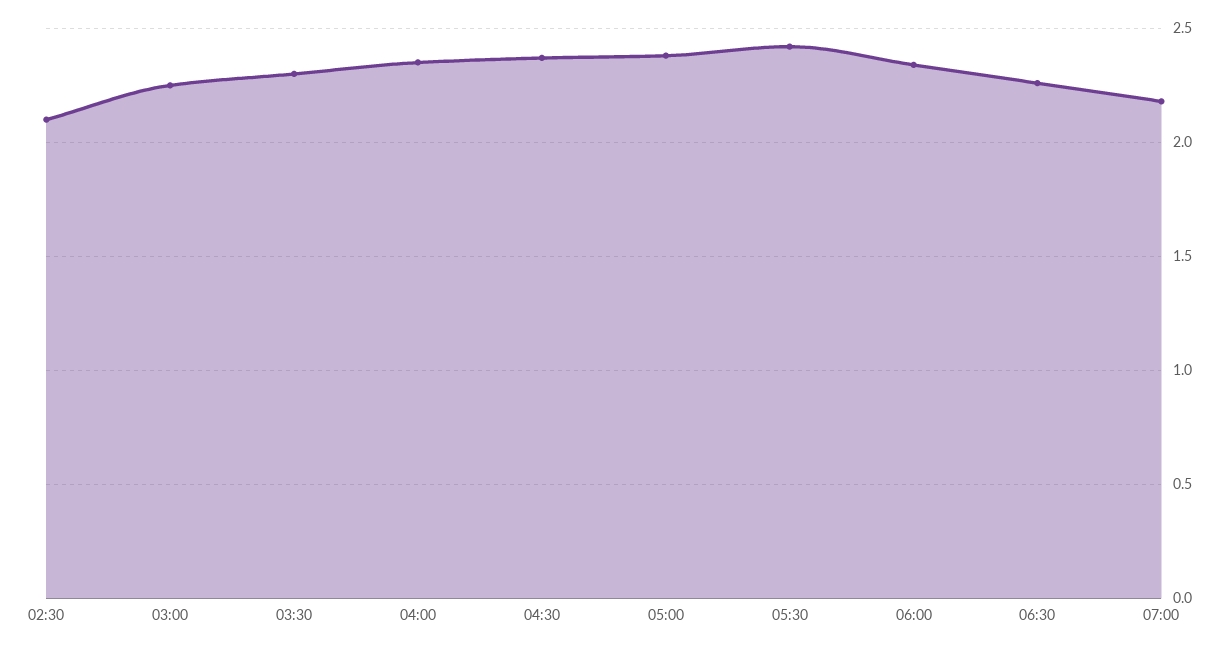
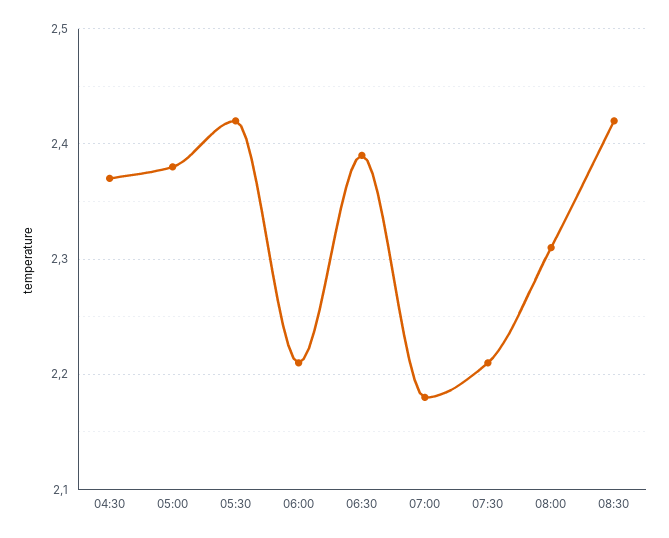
02:30: 2.1 -> none
03:00: 2.25 -> none
03:30: 2.3 -> none
04:00: 2.35 -> none
06:00: 2.35 -> 2.21
06:30: 2.25 -> 2.39
07:30: none -> 2.21
08:00: none -> 2.31
08:30: none -> 2.42

